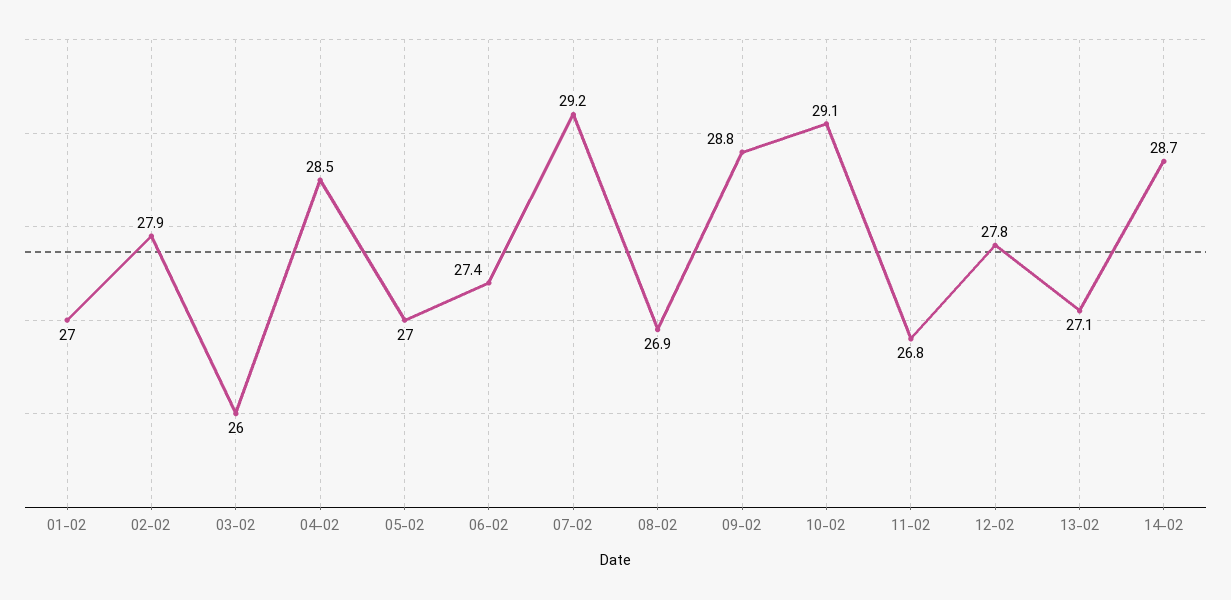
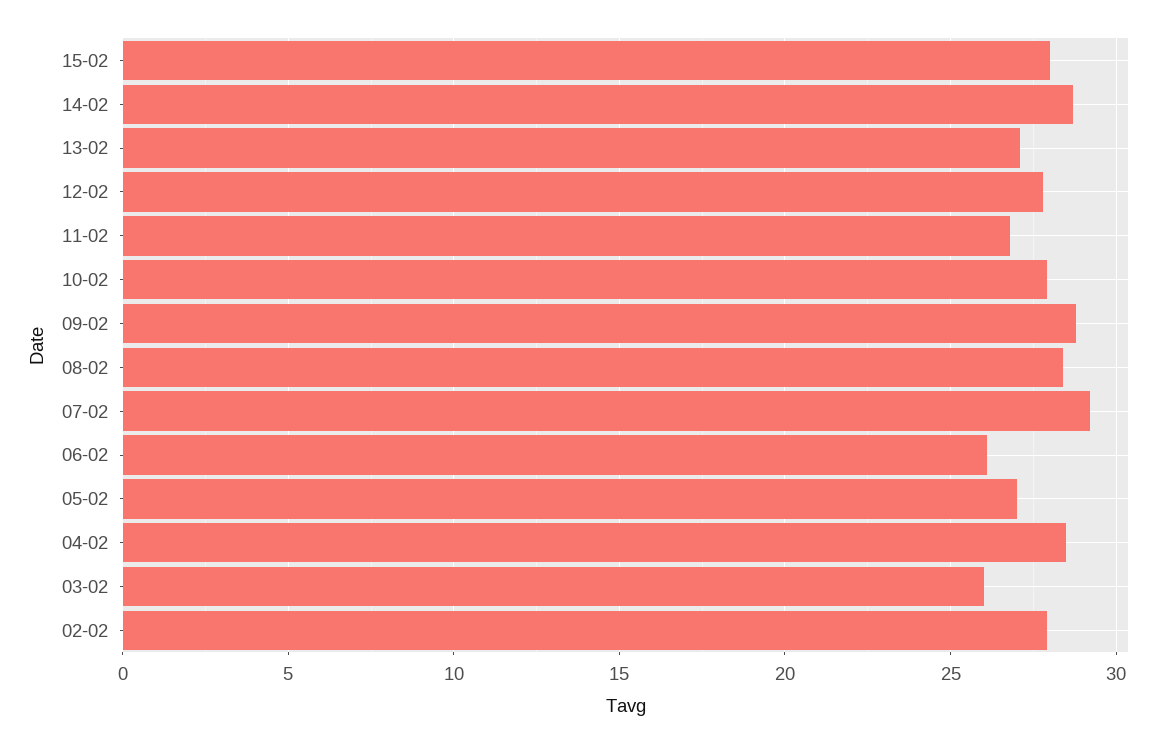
01-02: 27 -> none
06-02: 27.4 -> 26
08-02: 26.9 -> 28.5
10-02: 29.1 -> 28
15-02: none -> 28

